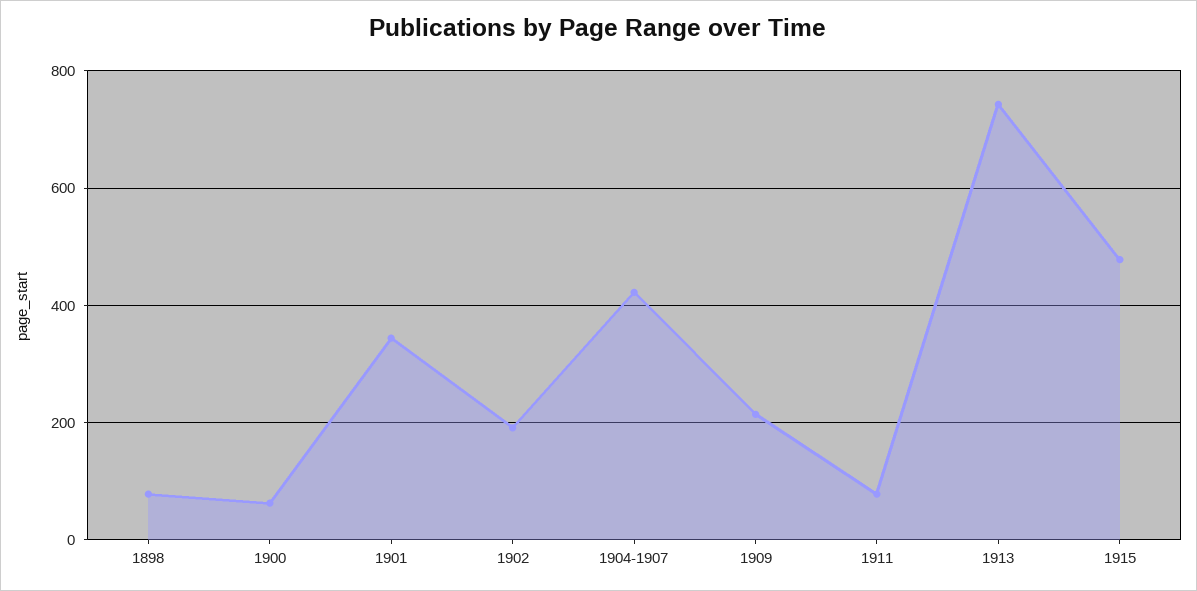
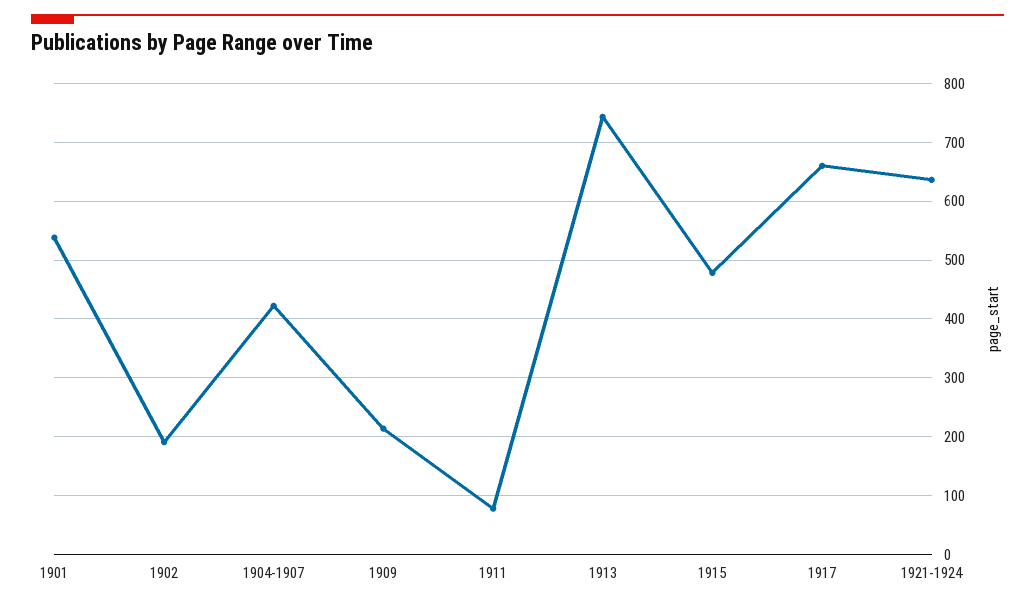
1898: 80 -> none
1900: 60 -> none
1901: 340 -> 540
1917: none -> 660
1921-1924: none -> 640

